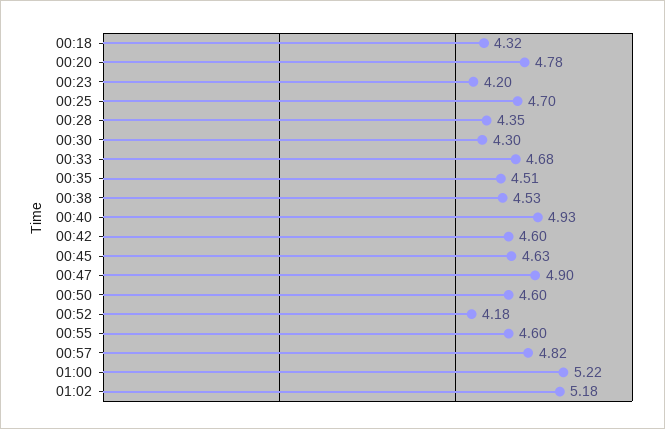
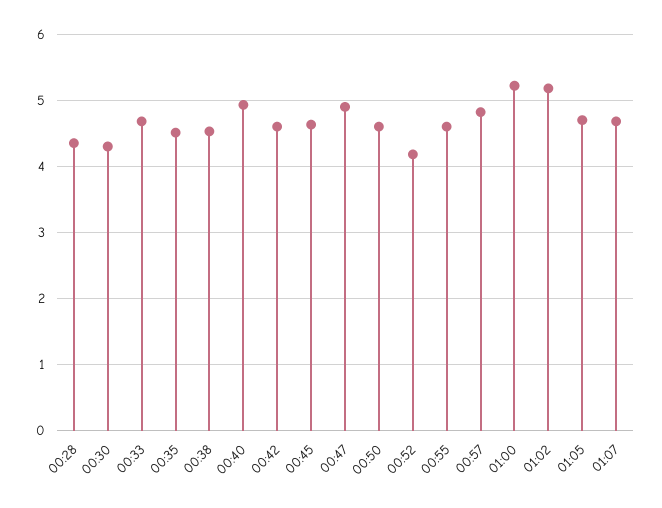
00:18: 4.32 -> none
00:20: 4.78 -> none
00:23: 4.2 -> none
00:25: 4.7 -> none
01:05: none -> 4.7
01:07: none -> 4.7

